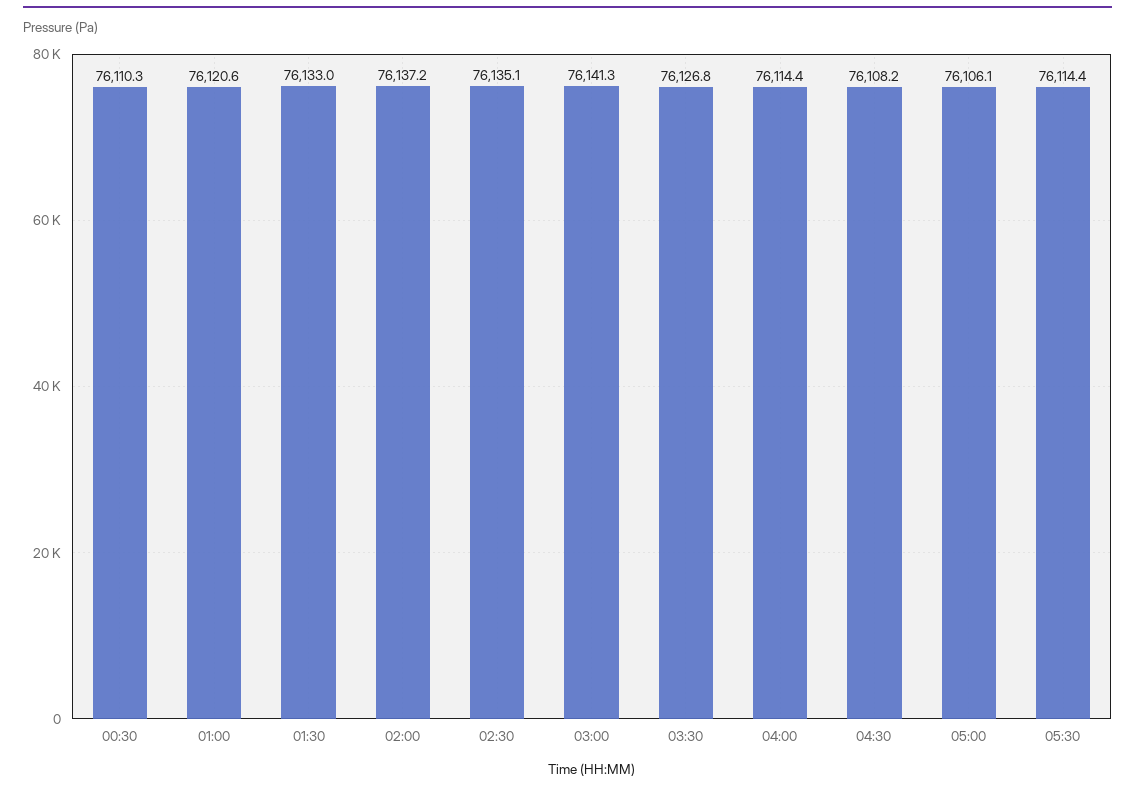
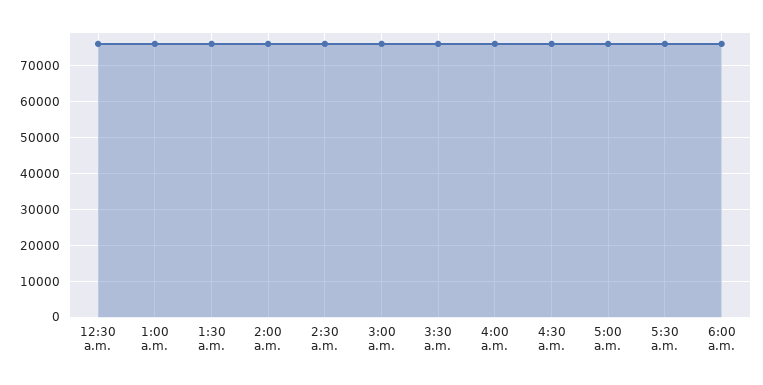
6:00 a.m.: none -> 76000

